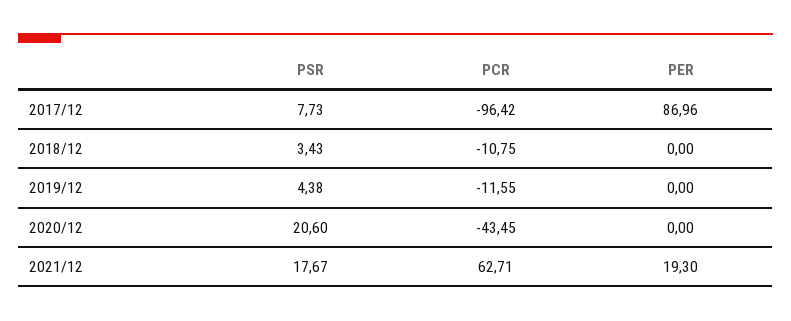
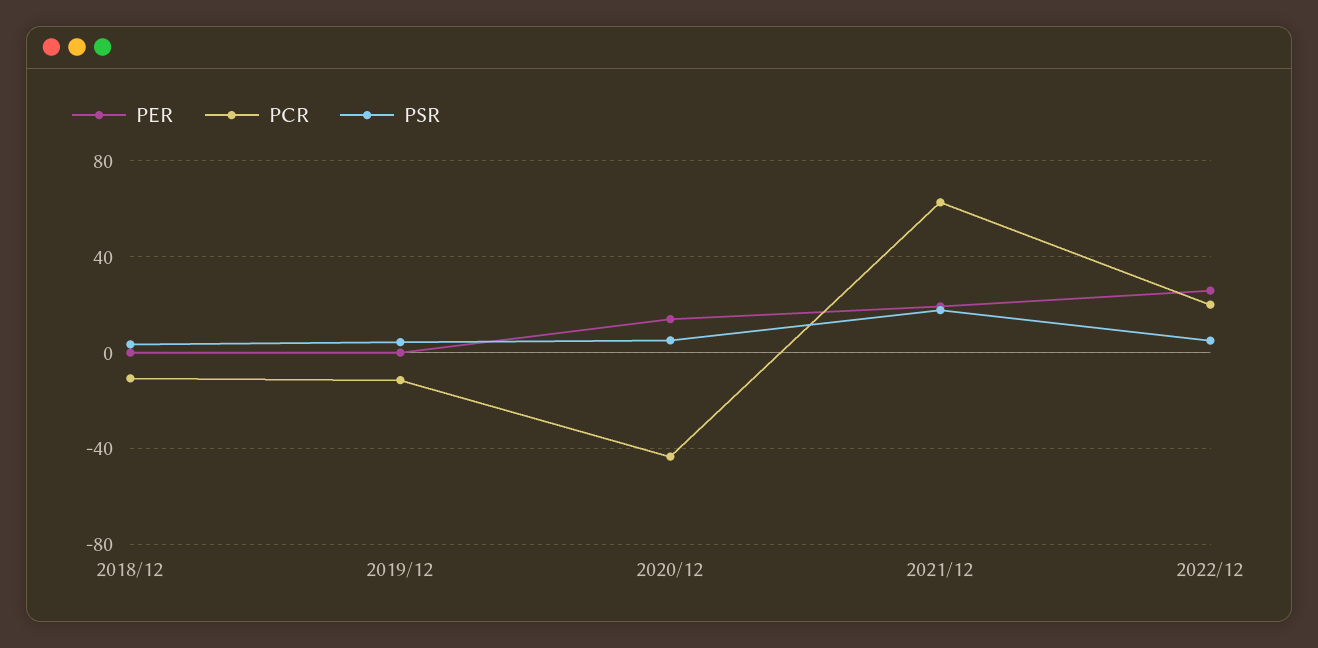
PSR, 2017/12: 7.73 -> none
PCR, 2017/12: -96.42 -> none
PER, 2017/12: 86.96 -> none
PSR, 2020/12: 20.6 -> 5
PER, 2020/12: 0 -> 15
PER, 2022/12: none -> 25
PCR, 2022/12: none -> 20
PSR, 2022/12: none -> 5

